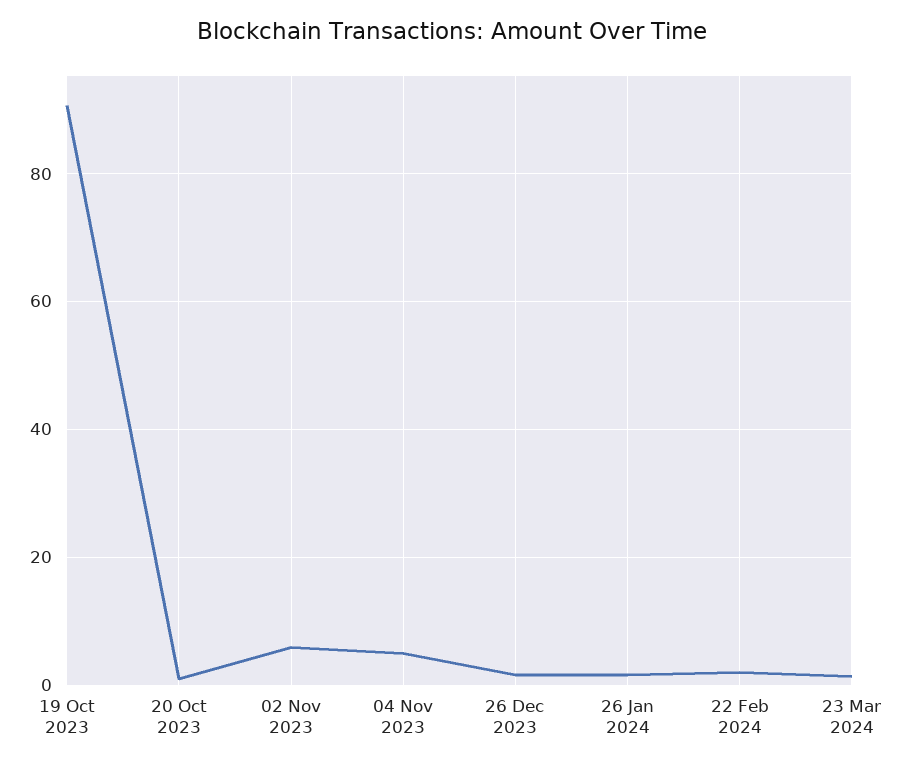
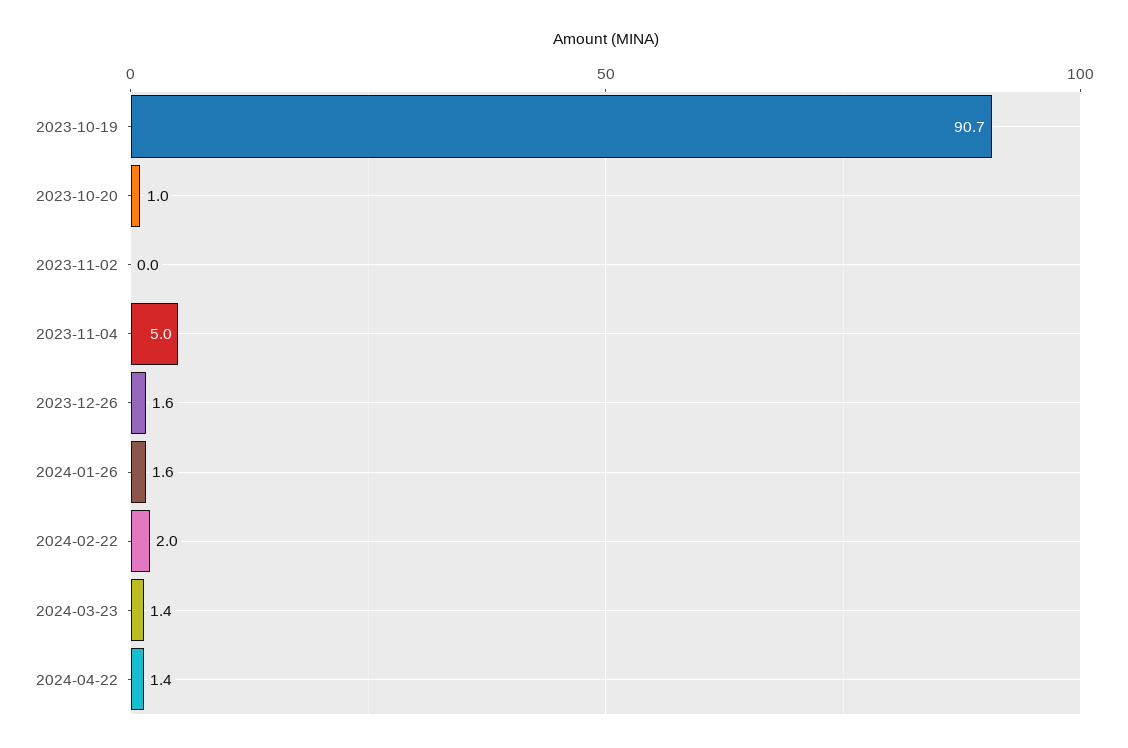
02 Nov 2023: 6 -> 0
2024-04-22: none -> 1.4

